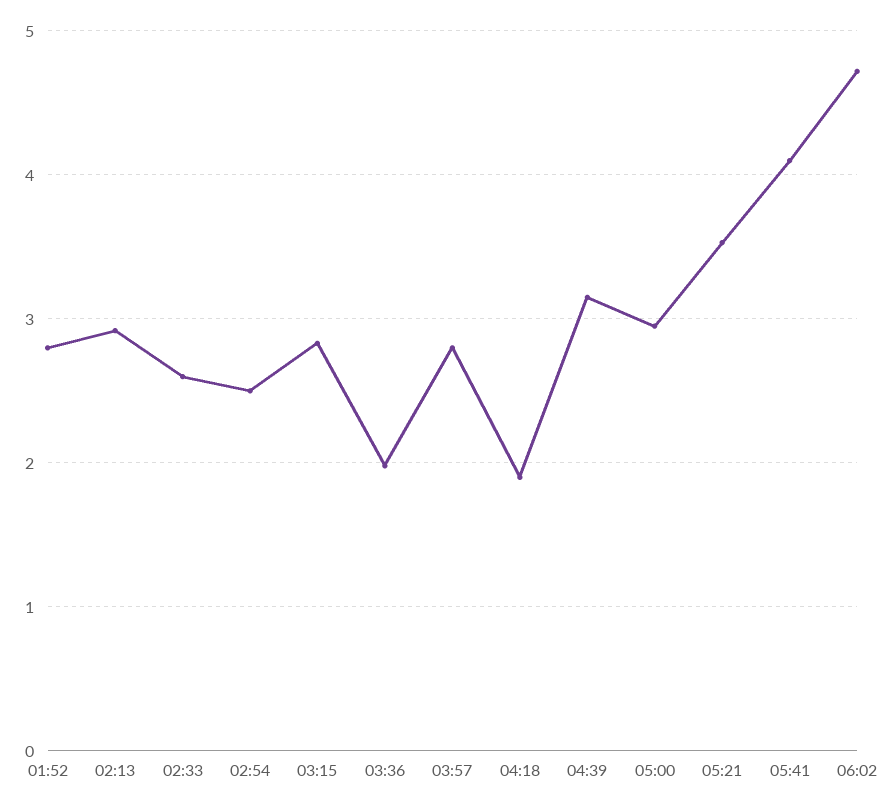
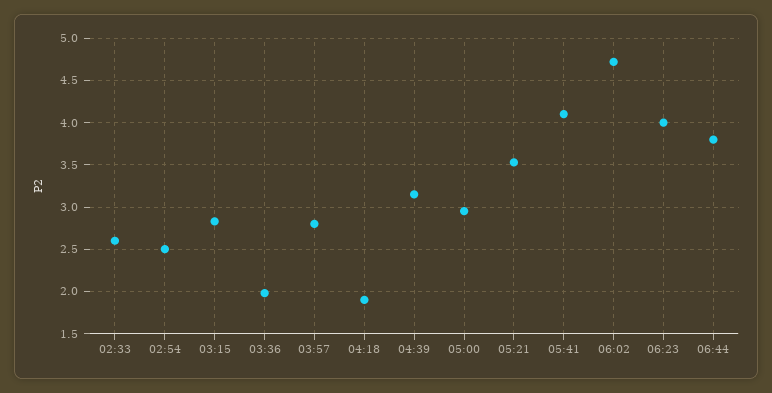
01:52: 2.8 -> none
02:13: 2.9 -> none
06:23: none -> 4
06:44: none -> 3.8

